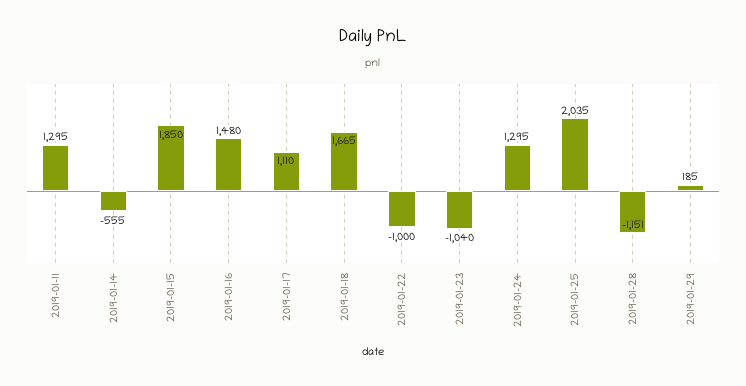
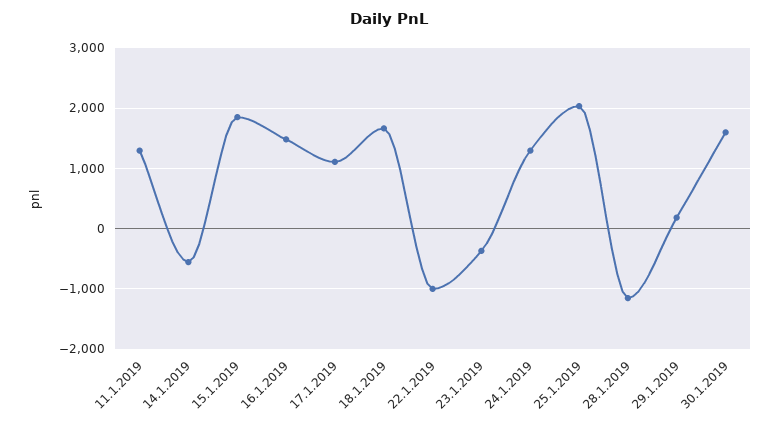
2019-01-23: -1040 -> -400
30.1.2019: none -> 1600

